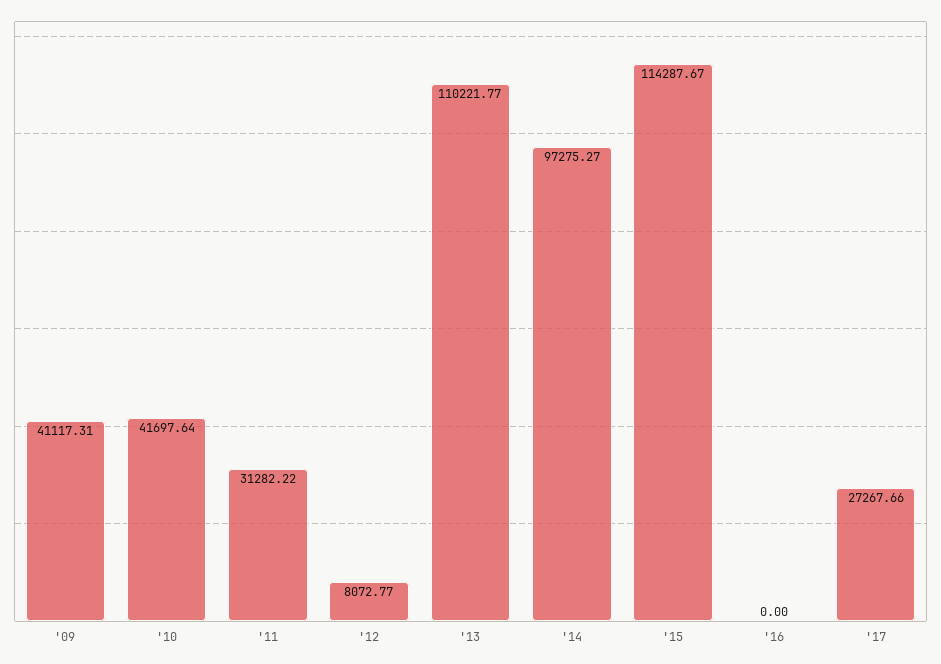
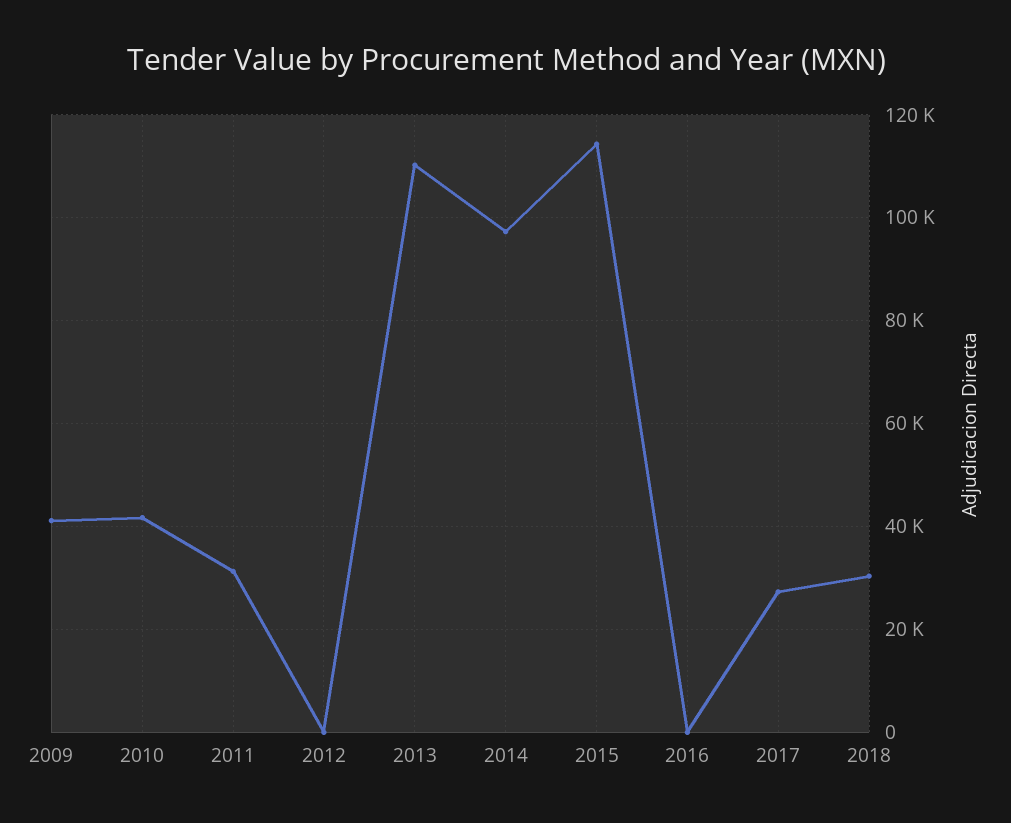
'12: 8072.77 -> 0
2018: none -> 30000

